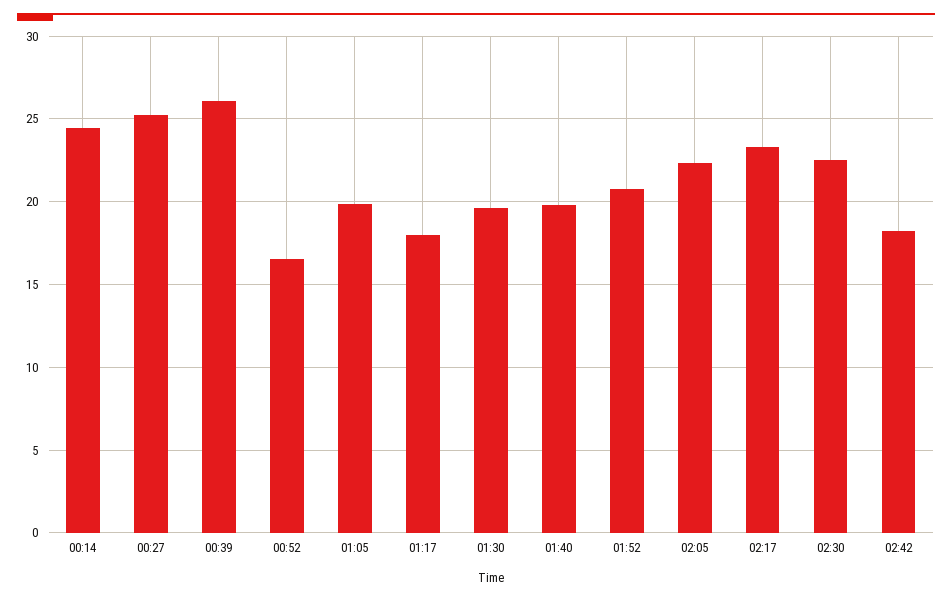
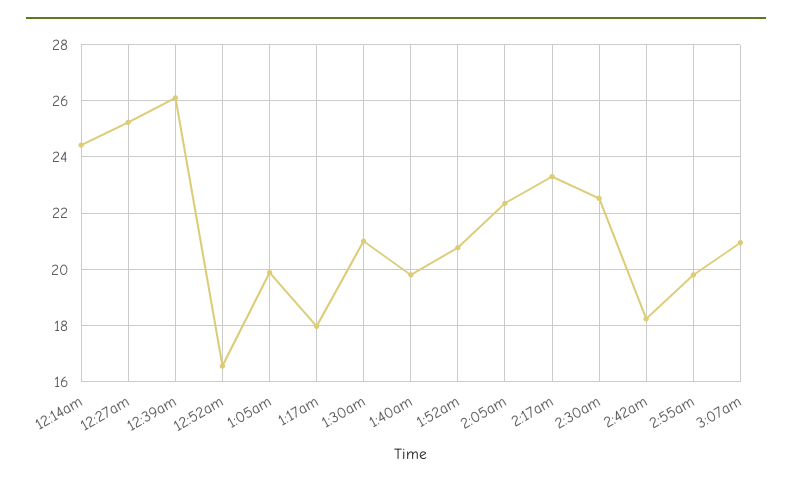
01:30: 19.5 -> 21
2:55am: none -> 19.75
3:07am: none -> 21

